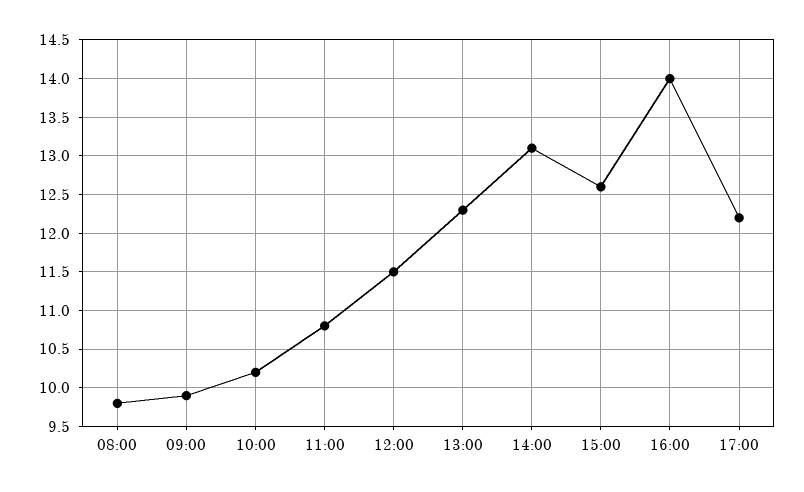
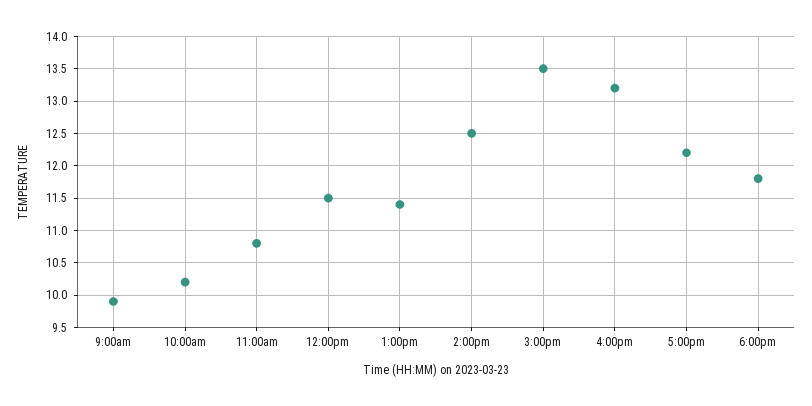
08:00: 9.8 -> none
13:00: 12.3 -> 11.4
14:00: 13.1 -> 12.5
15:00: 12.6 -> 13.5
16:00: 14 -> 13.2
6:00pm: none -> 11.8

